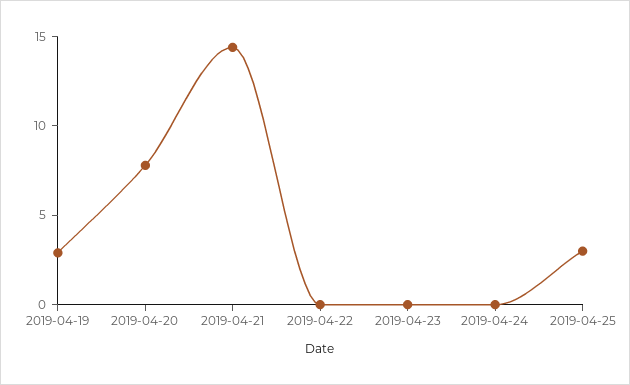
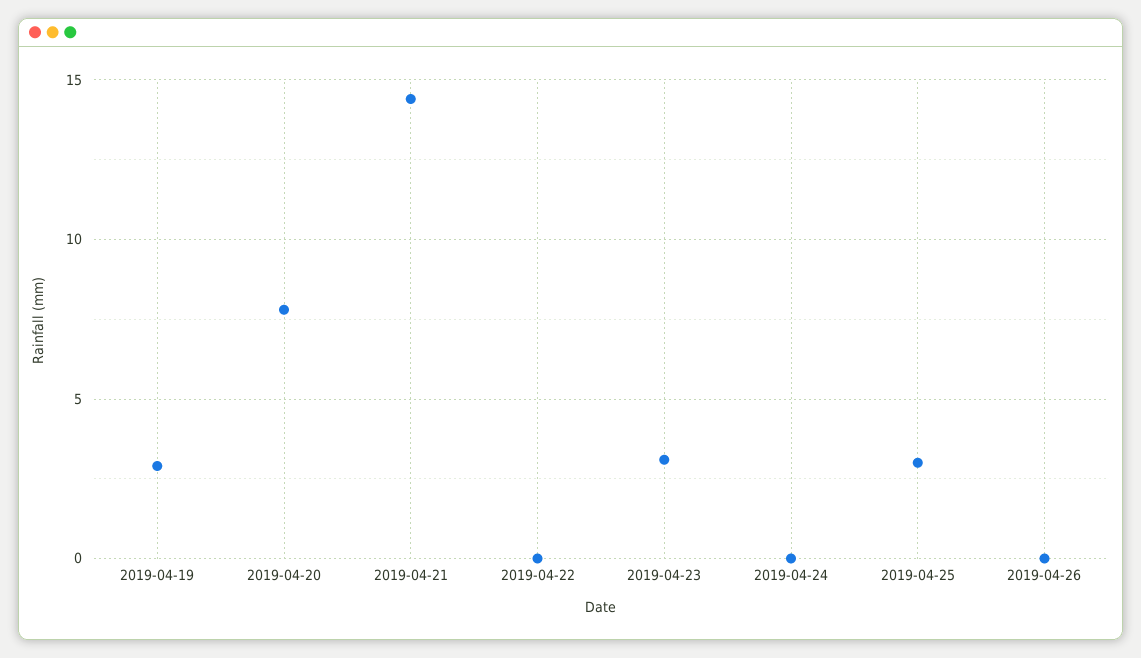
2019-04-23: 0 -> 3
2019-04-26: none -> 0

